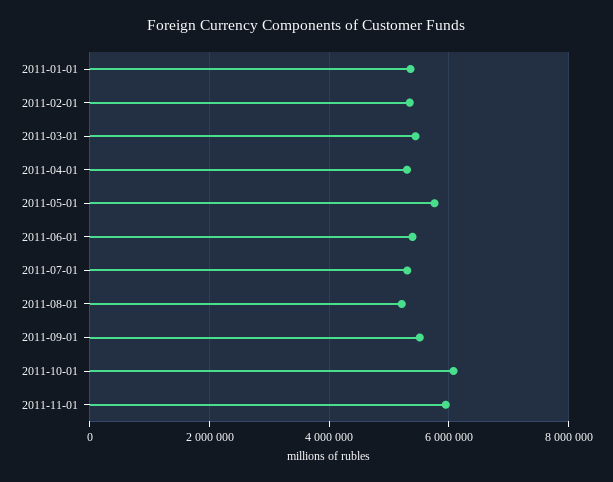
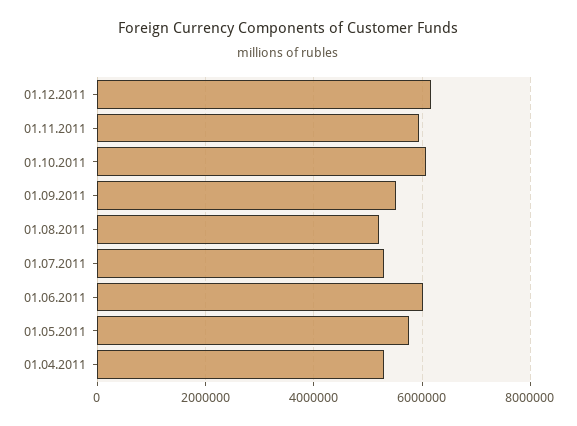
2011-01-01: 5400000 -> none
2011-02-01: 5400000 -> none
2011-03-01: 5400000 -> none
2011-06-01: 5400000 -> 6000000
01.12.2011: none -> 6200000

